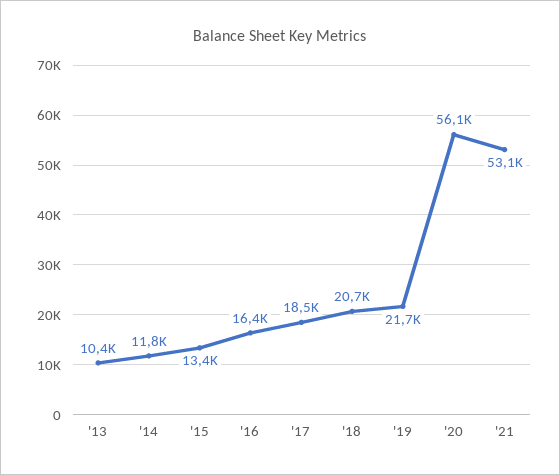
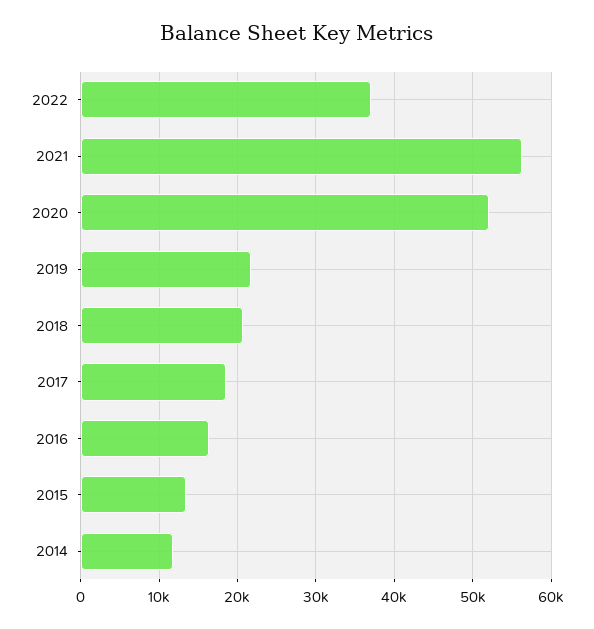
'13: 10400 -> none
'20: 56100 -> 52000
'21: 53100 -> 56000
2022: none -> 37000

